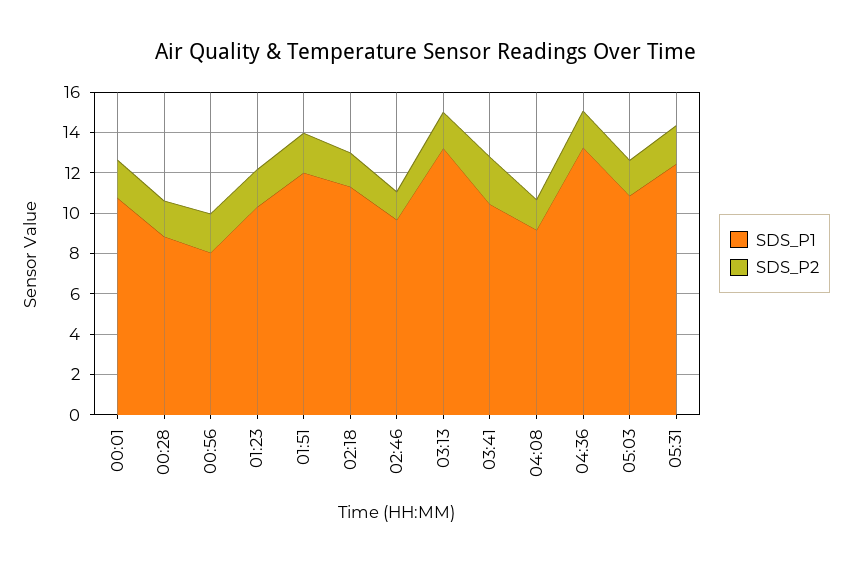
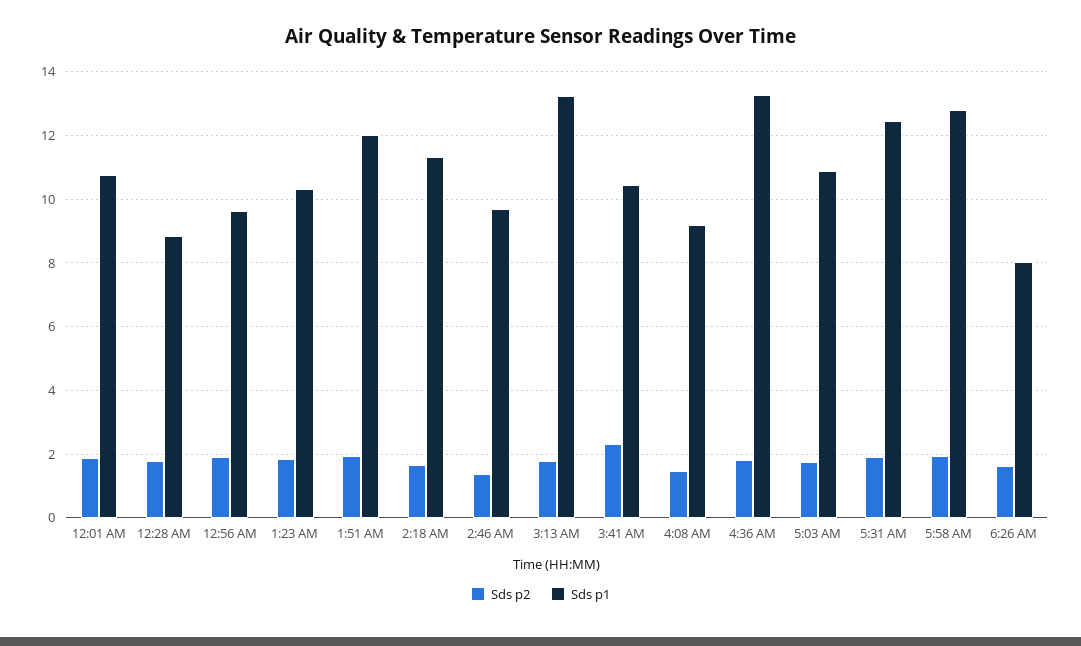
SDS_P1, 00:56: 8 -> 9.6
SDS_P2, 5:58 AM: none -> 2
SDS_P1, 5:58 AM: none -> 12.8
SDS_P2, 6:26 AM: none -> 1.6
SDS_P1, 6:26 AM: none -> 8

